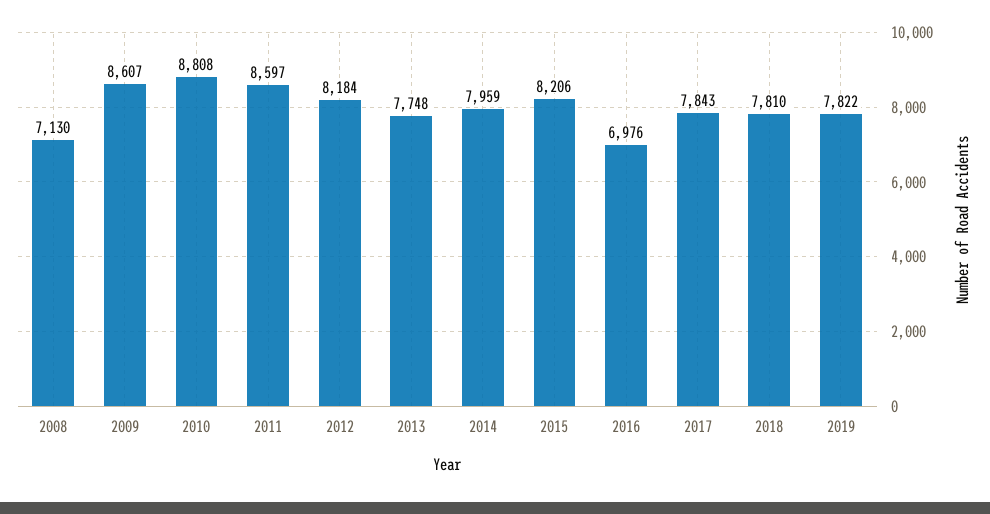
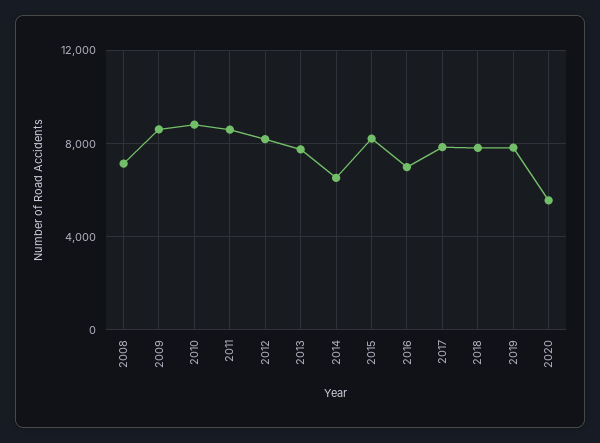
2014: 7959 -> 6500
2020: none -> 5500

